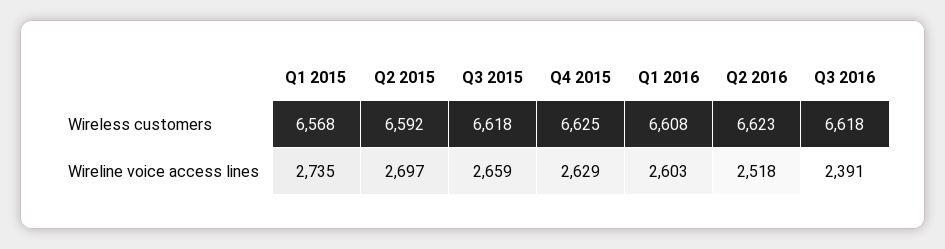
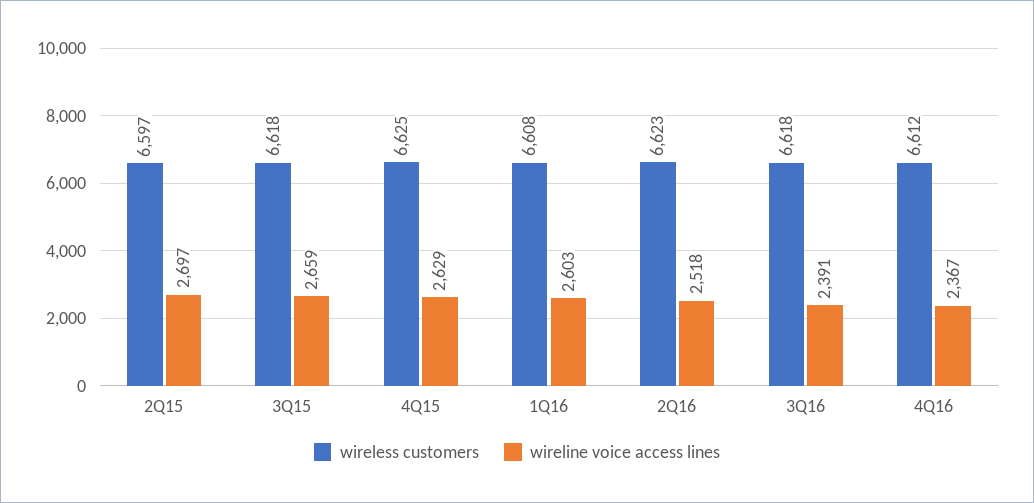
Wireless customers, Q1 2015: 6568 -> none
Wireless customers, Q2 2015: 6592 -> 6597
Wireline voice access lines, Q1 2015: 2735 -> none
Wireless customers, 4Q16: none -> 6612
Wireline voice access lines, 4Q16: none -> 2367

